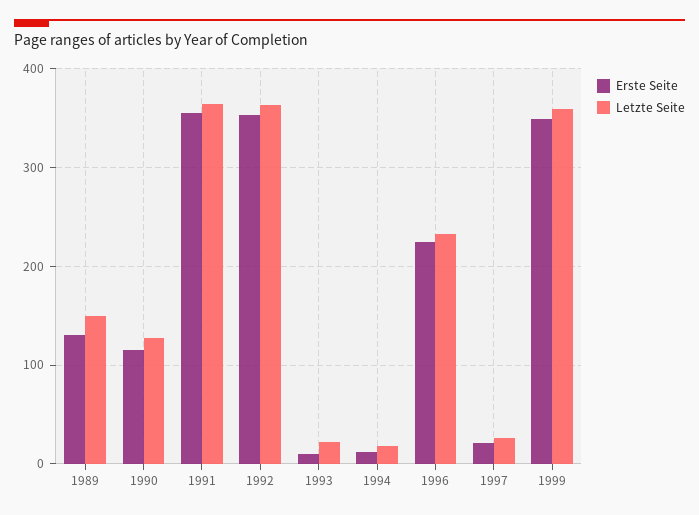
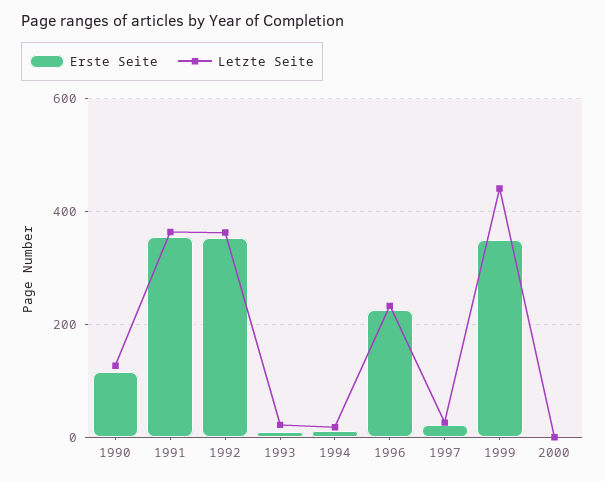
Erste Seite, 1989: 130 -> none
Letzte Seite, 1989: 150 -> none
Letzte Seite, 1999: 360 -> 440
Erste Seite, 2000: none -> 0
Letzte Seite, 2000: none -> 0

